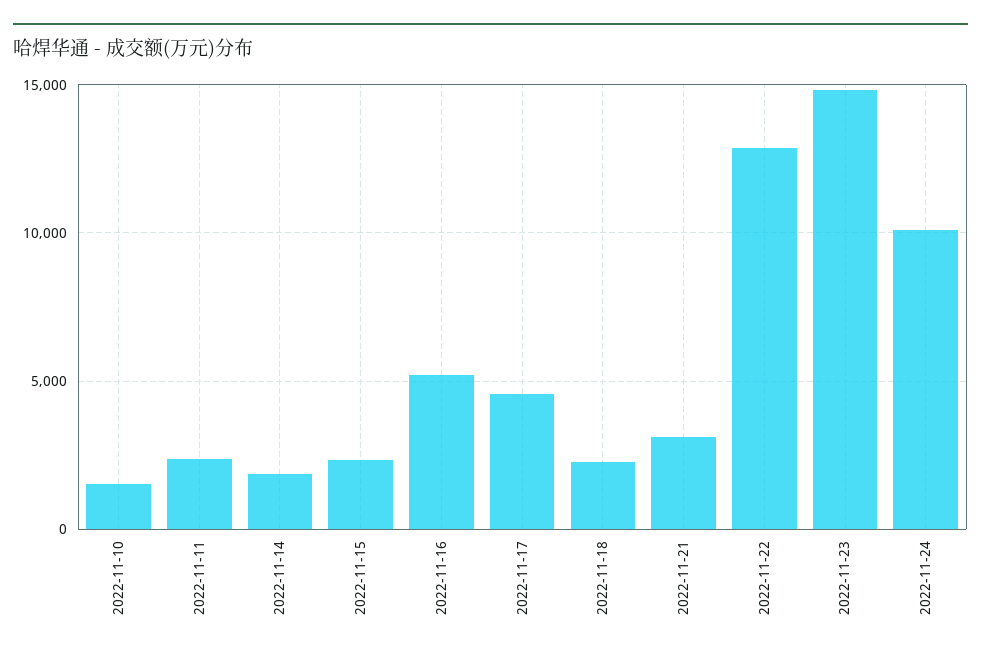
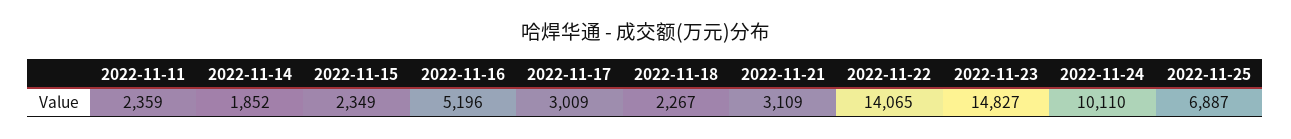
2022-11-10: 1500 -> none
2022-11-17: 4500 -> 3009
2022-11-22: 13000 -> 14065
2022-11-25: none -> 6887

